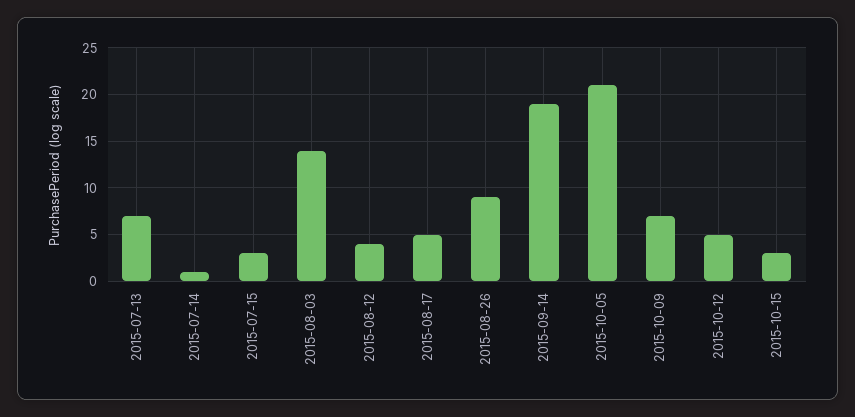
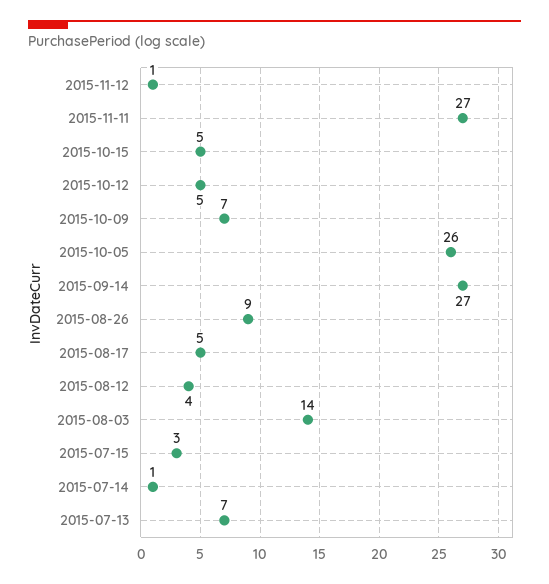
2015-09-14: 19 -> 27
2015-10-05: 21 -> 26
2015-10-15: 3 -> 5
2015-11-12: none -> 1
2015-11-11: none -> 27

